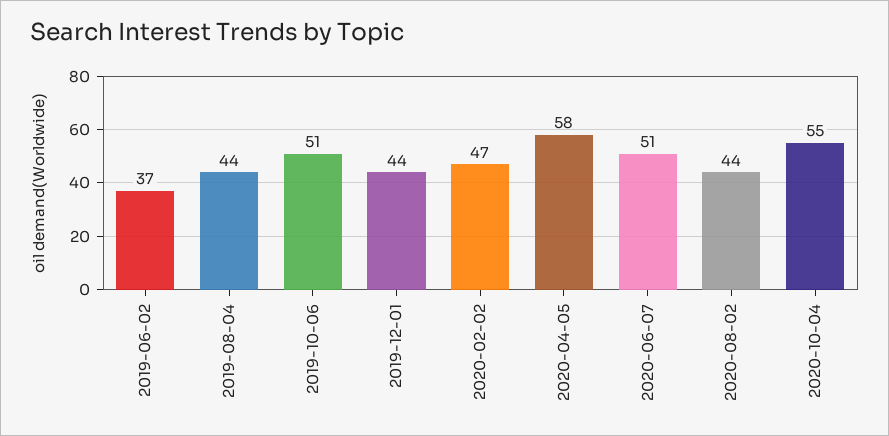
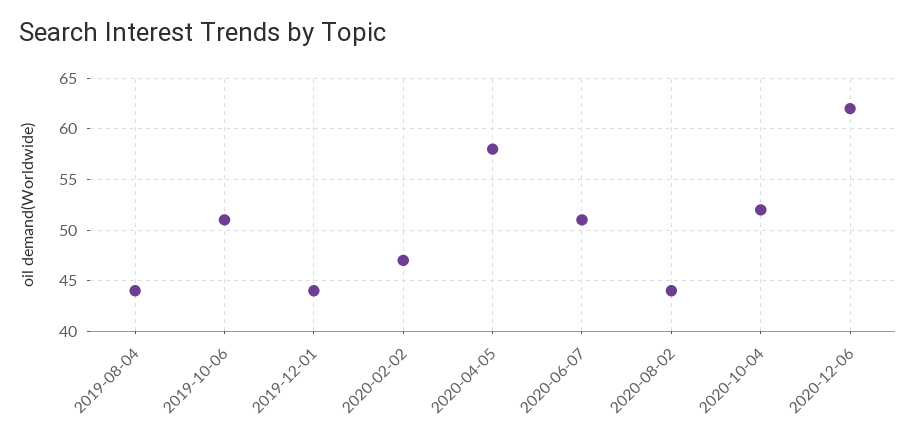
2019-06-02: 37 -> none
2020-10-04: 55 -> 52
2020-12-06: none -> 62

